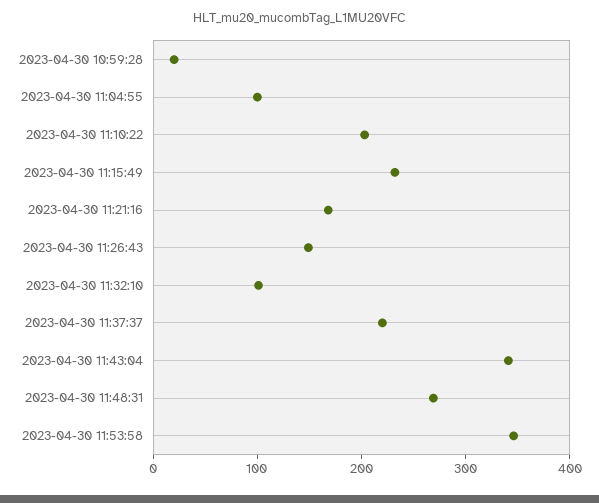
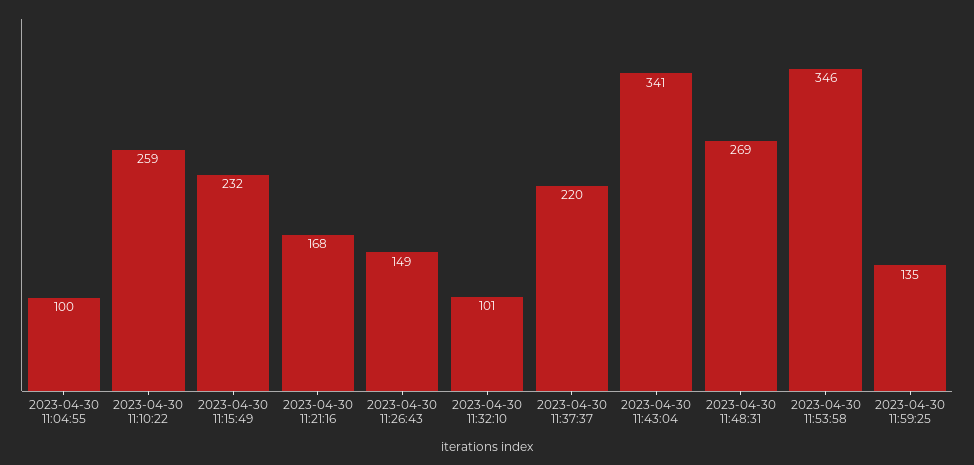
2023-04-30 10:59:28: 20 -> none
2023-04-30 11:10:22: 200 -> 259
2023-04-30 11:59:25: none -> 135

